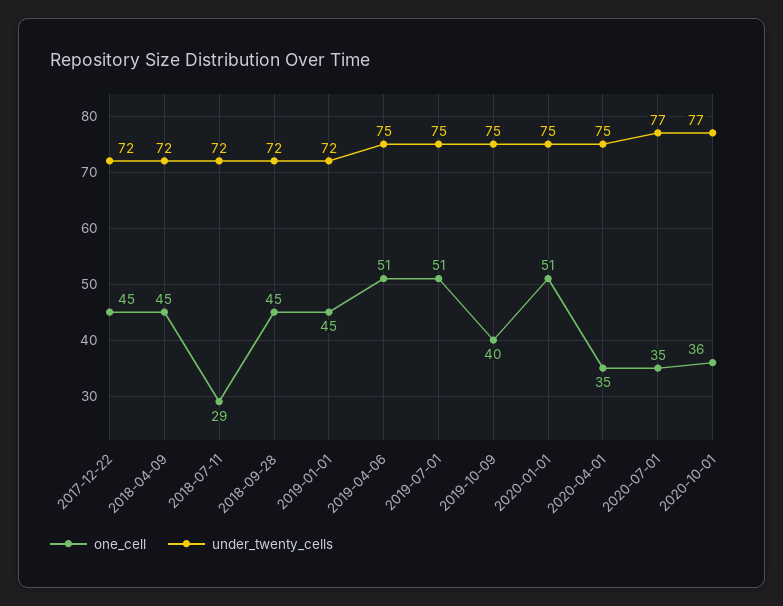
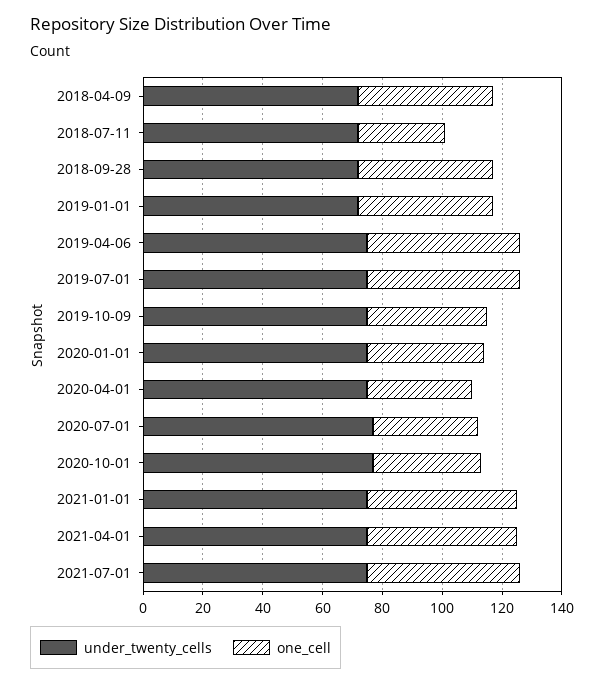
one_cell, 2017-12-22: 45 -> none
under_twenty_cells, 2017-12-22: 72 -> none
one_cell, 2020-01-01: 51 -> 40
under_twenty_cells, 2021-01-01: none -> 75
one_cell, 2021-01-01: none -> 50
under_twenty_cells, 2021-04-01: none -> 75
one_cell, 2021-04-01: none -> 50
under_twenty_cells, 2021-07-01: none -> 75
one_cell, 2021-07-01: none -> 50

